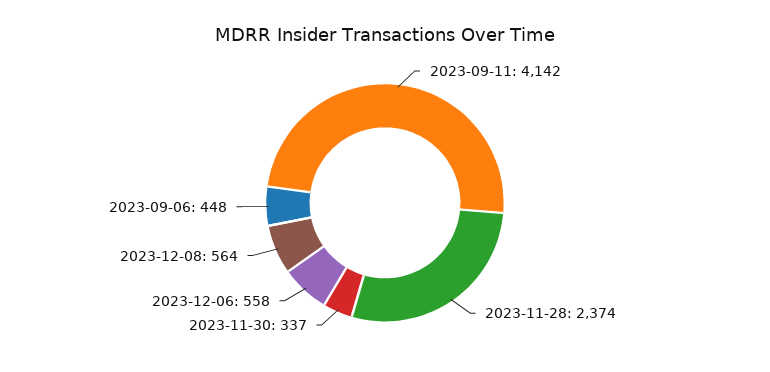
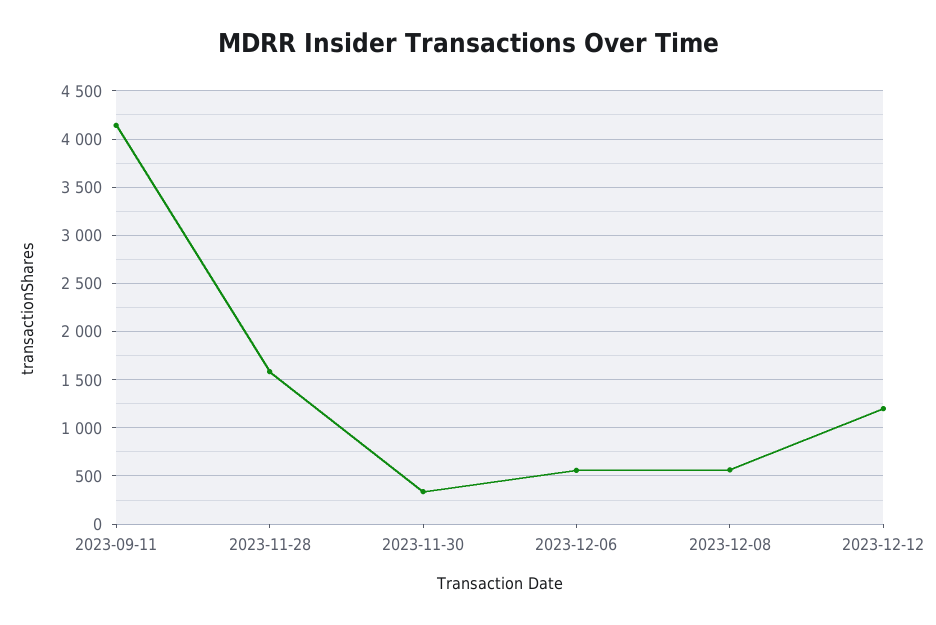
2023-11-28: 2374 -> 1600
2023-09-06: 448 -> none
2023-12-12: none -> 1200

